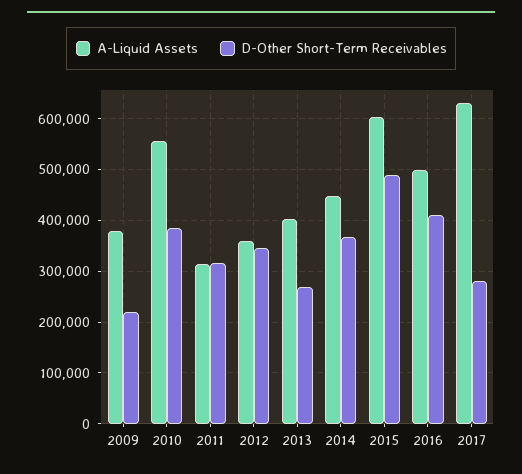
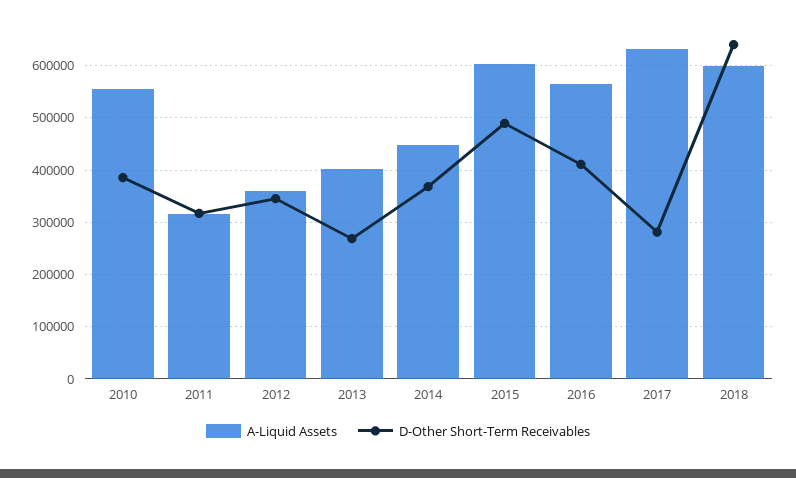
A-Liquid Assets, 2009: 380000 -> none
D-Other Short-Term Receivables, 2009: 220000 -> none
A-Liquid Assets, 2016: 500000 -> 560000
A-Liquid Assets, 2018: none -> 600000
D-Other Short-Term Receivables, 2018: none -> 640000

